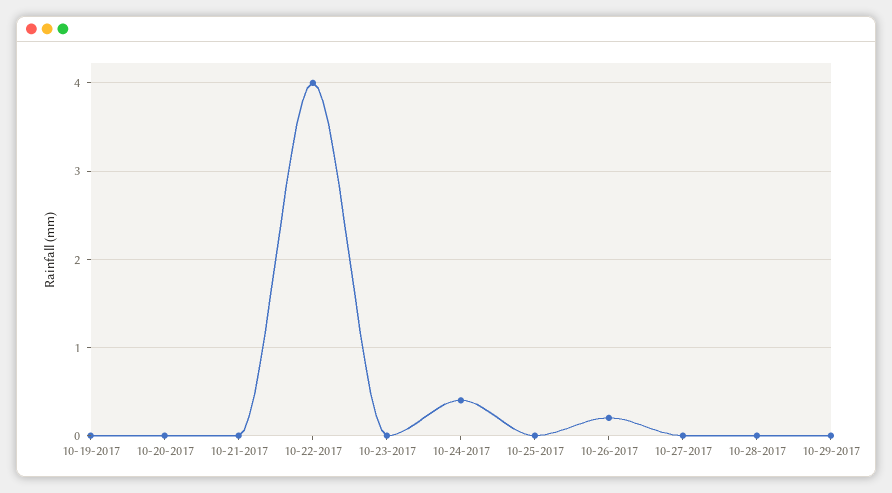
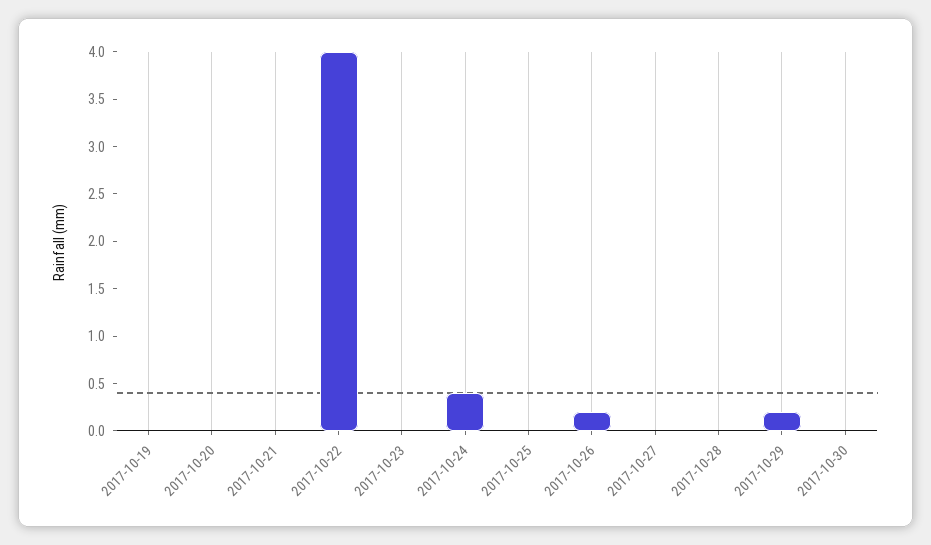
10-29-2017: 0 -> 0.2
2017-10-30: none -> 0

